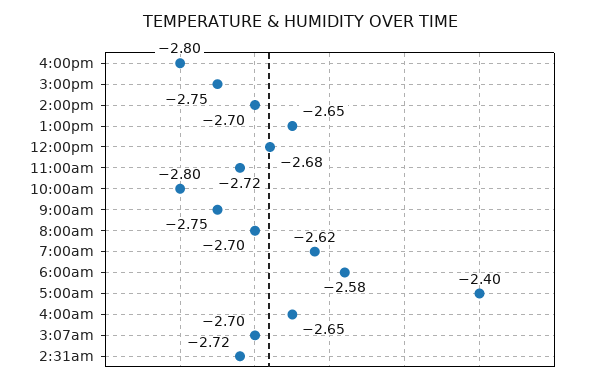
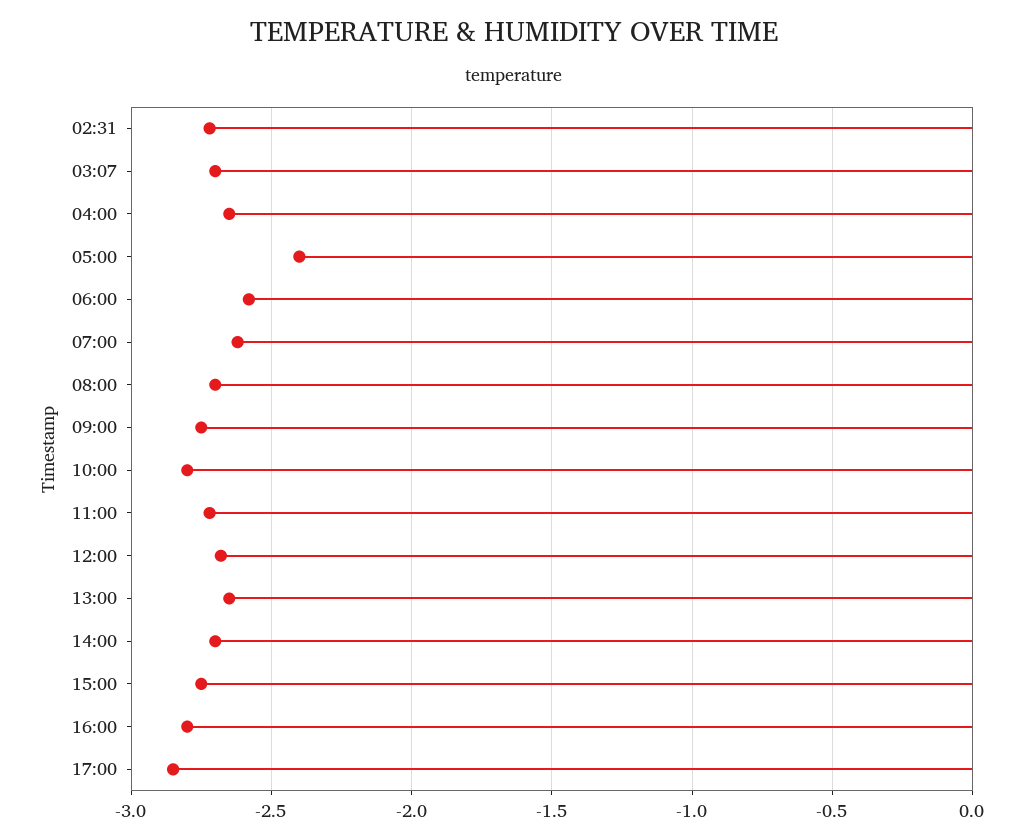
17:00: none -> -2.85

